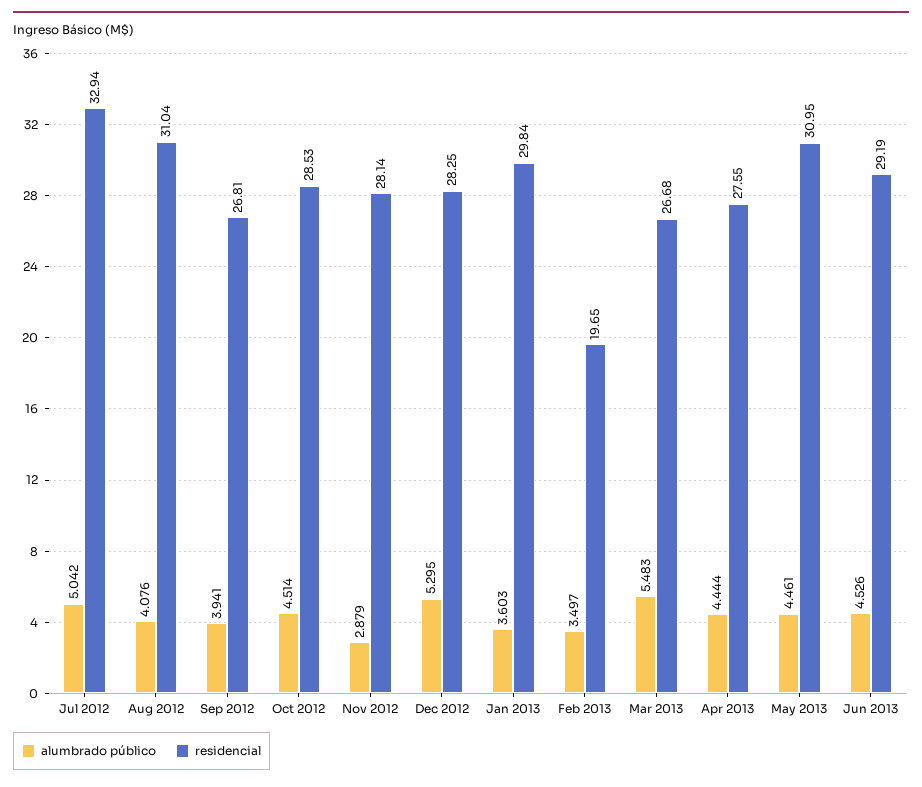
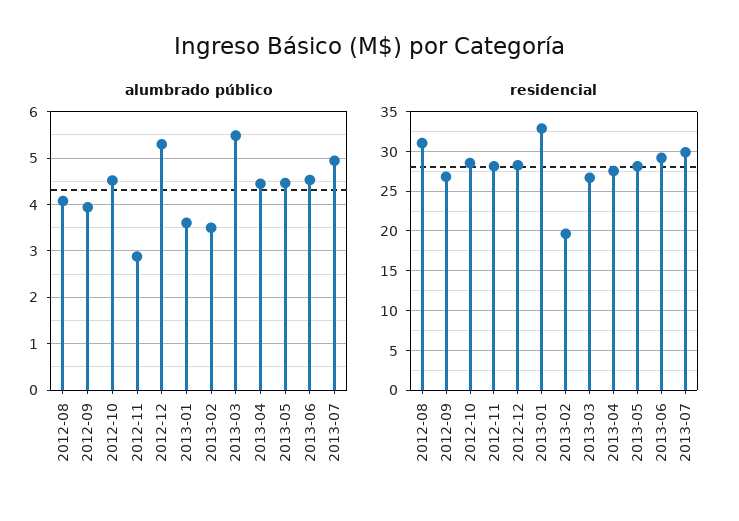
alumbrado público, Jul 2012: 5.042 -> none
residencial, Jul 2012: 32.94 -> none
residencial, Jan 2013: 29.84 -> 33
residencial, May 2013: 30.95 -> 28
alumbrado público, 2013-07: none -> 5
residencial, 2013-07: none -> 30

